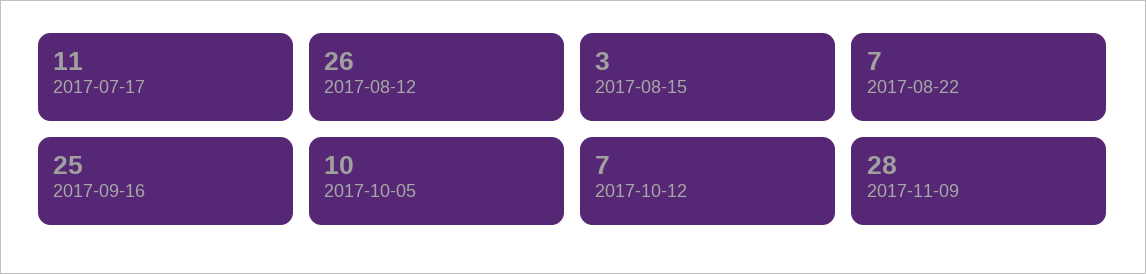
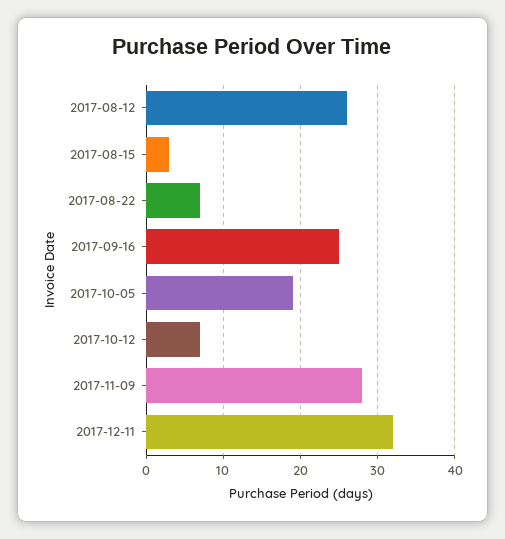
2017-07-17: 11 -> none
2017-10-05: 10 -> 19
2017-12-11: none -> 32

